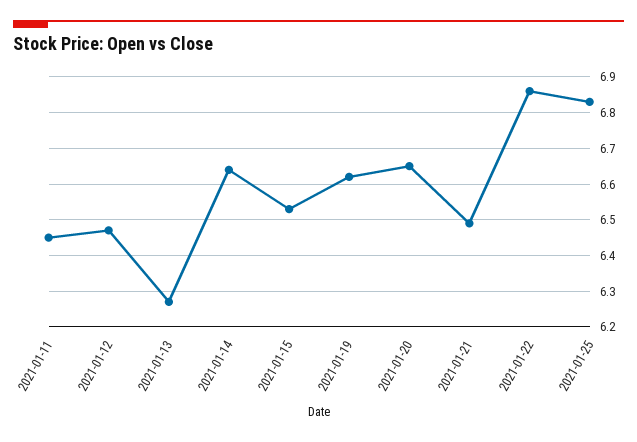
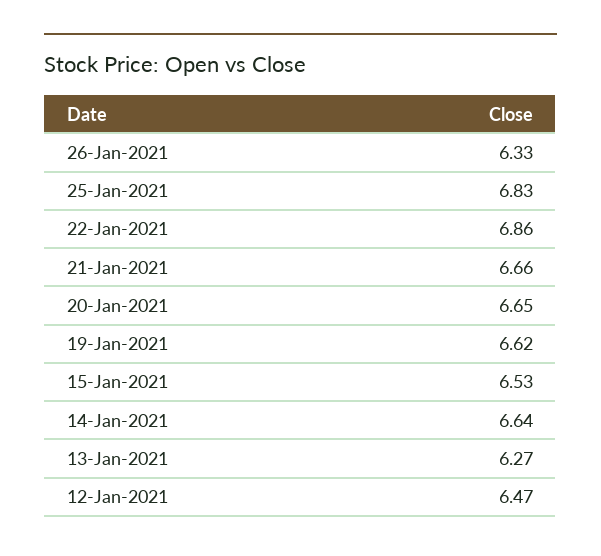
2021-01-11: 6.45 -> none
2021-01-21: 6.5 -> 6.66
26-Jan-2021: none -> 6.33

